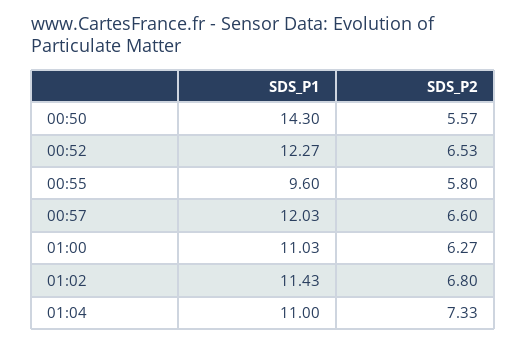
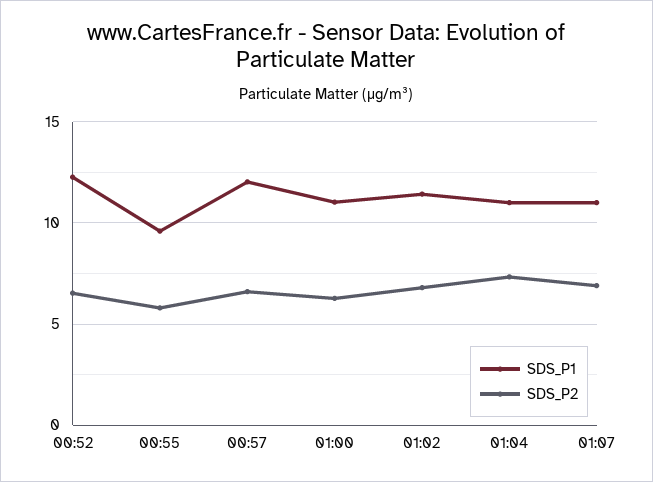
SDS_P1, 00:50: 14.3 -> none
SDS_P2, 00:50: 5.57 -> none
SDS_P1, 01:07: none -> 11
SDS_P2, 01:07: none -> 7

